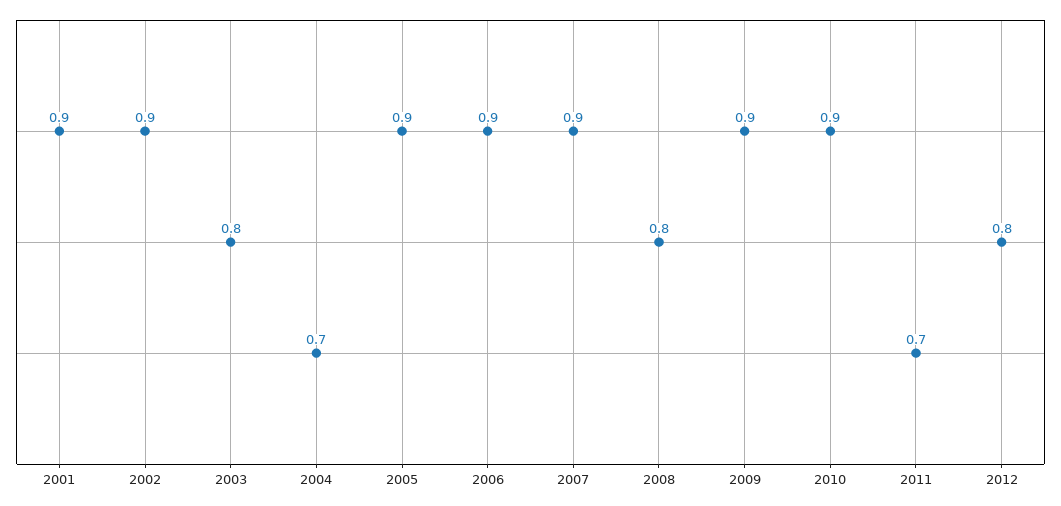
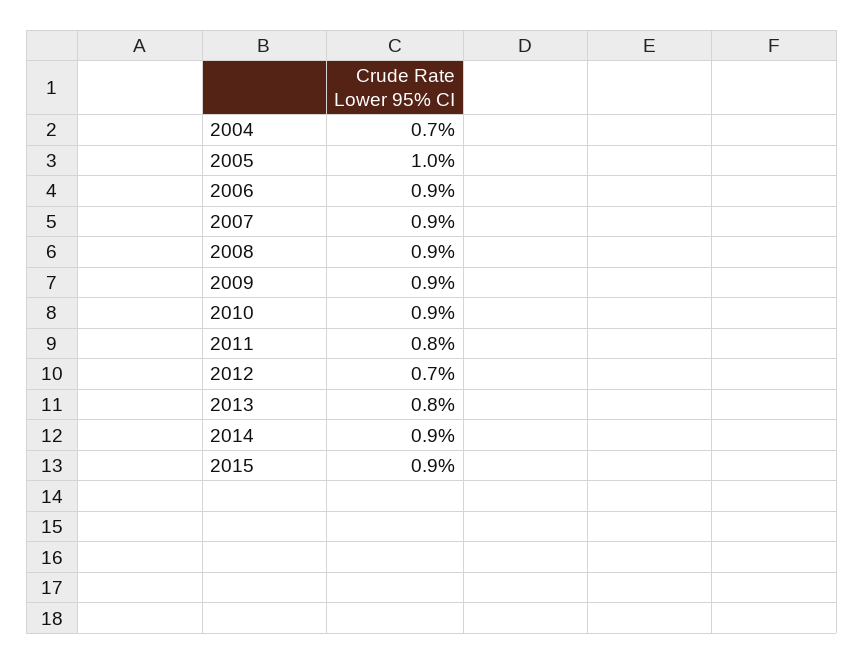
2001: 0.9 -> none
2002: 0.9 -> none
2003: 0.8 -> none
2005: 0.9 -> 1
2008: 0.8 -> 0.9
2011: 0.7 -> 0.8
2012: 0.8 -> 0.7
2013: none -> 0.8
2014: none -> 0.9
2015: none -> 0.9

